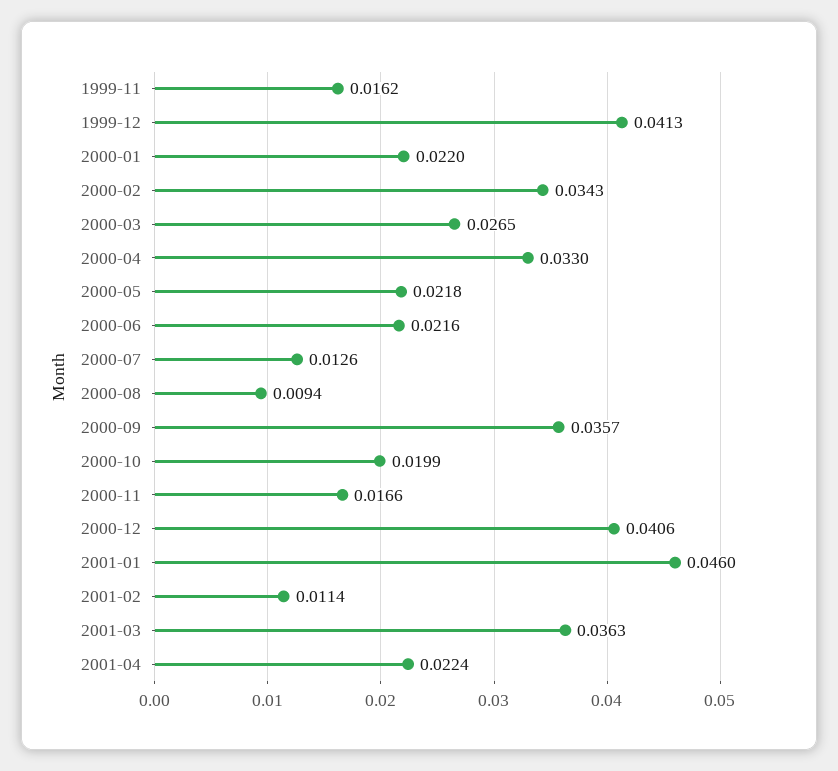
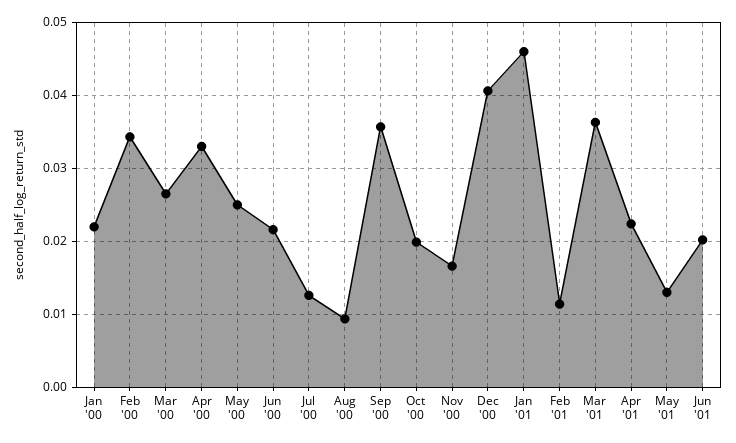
1999-11: 0.0162 -> none
1999-12: 0.0413 -> none
2000-05: 0.0218 -> 0.025
May '01: none -> 0.013
Jun '01: none -> 0.02

